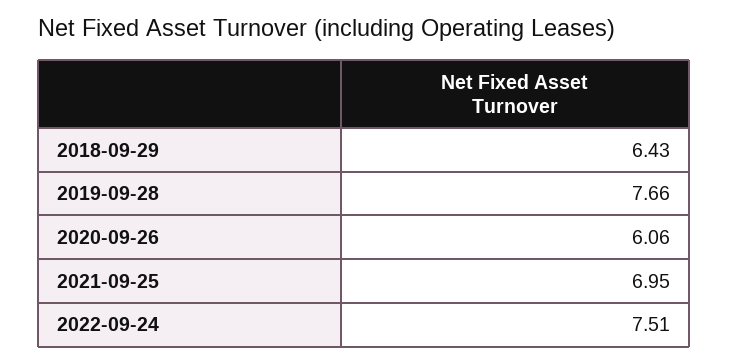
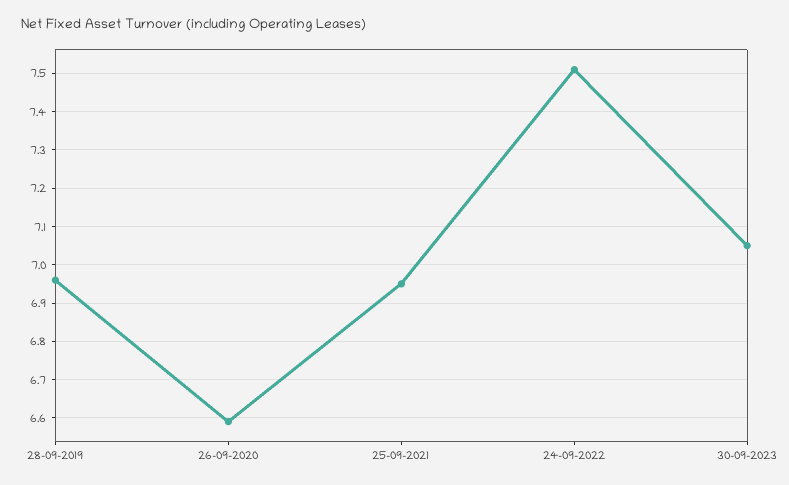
2018-09-29: 6.43 -> none
2019-09-28: 7.66 -> 6.95
2020-09-26: 6.06 -> 6.6
30-09-2023: none -> 7.05

